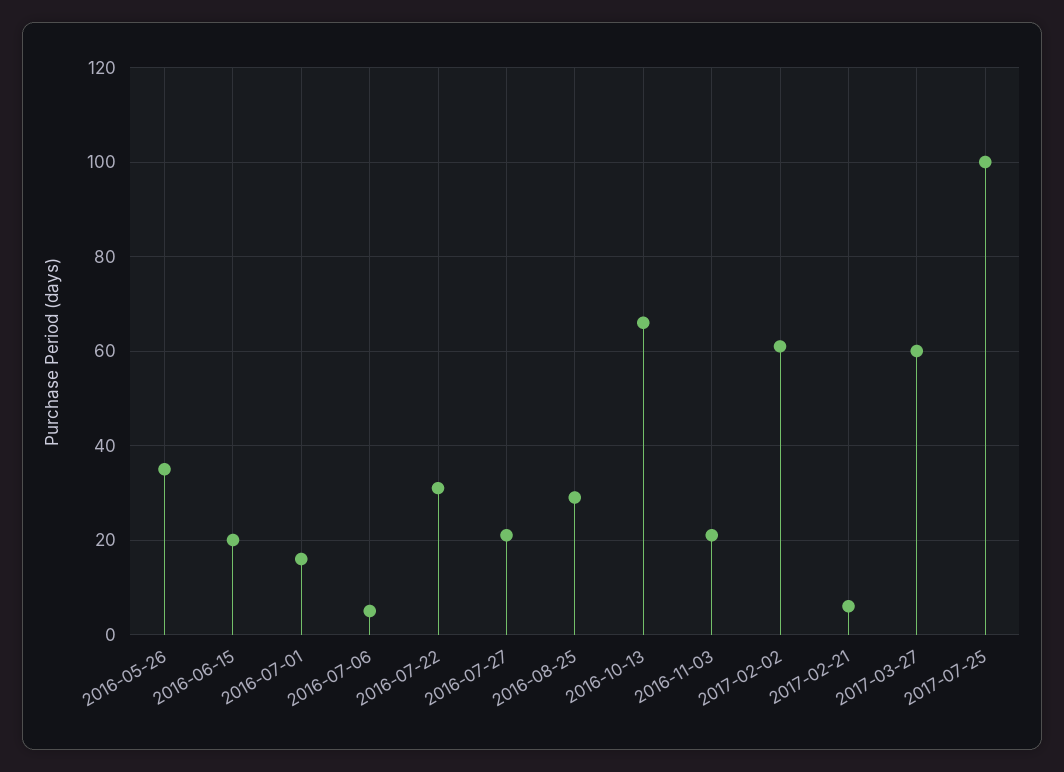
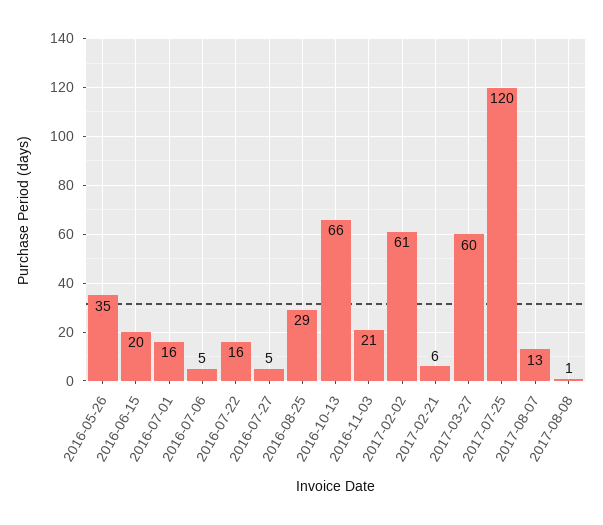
2016-07-22: 30 -> 16
2016-07-27: 20 -> 5
2017-07-25: 100 -> 120
2017-08-07: none -> 13
2017-08-08: none -> 1

